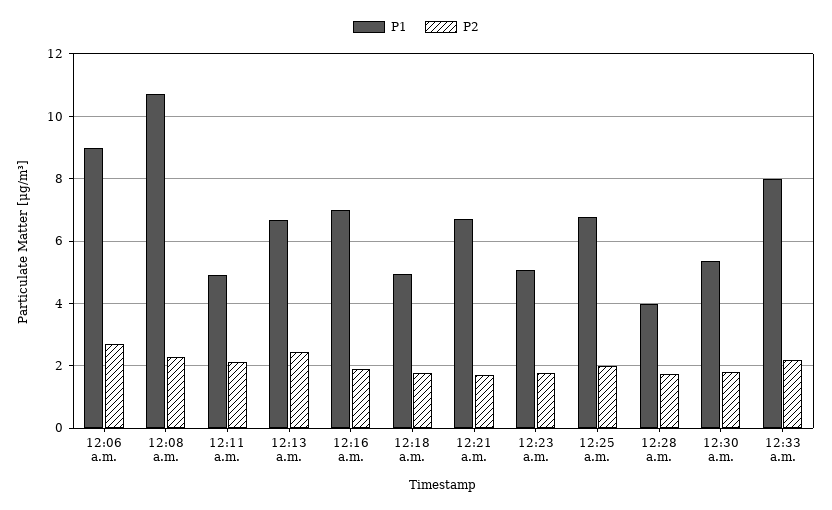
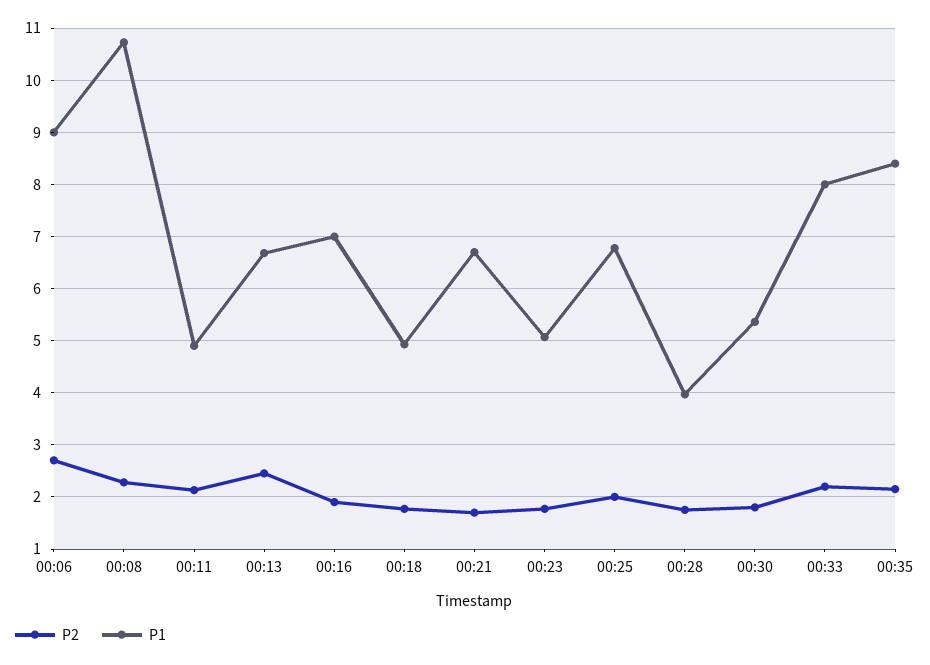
P2, 00:35: none -> 2.2
P1, 00:35: none -> 8.4

